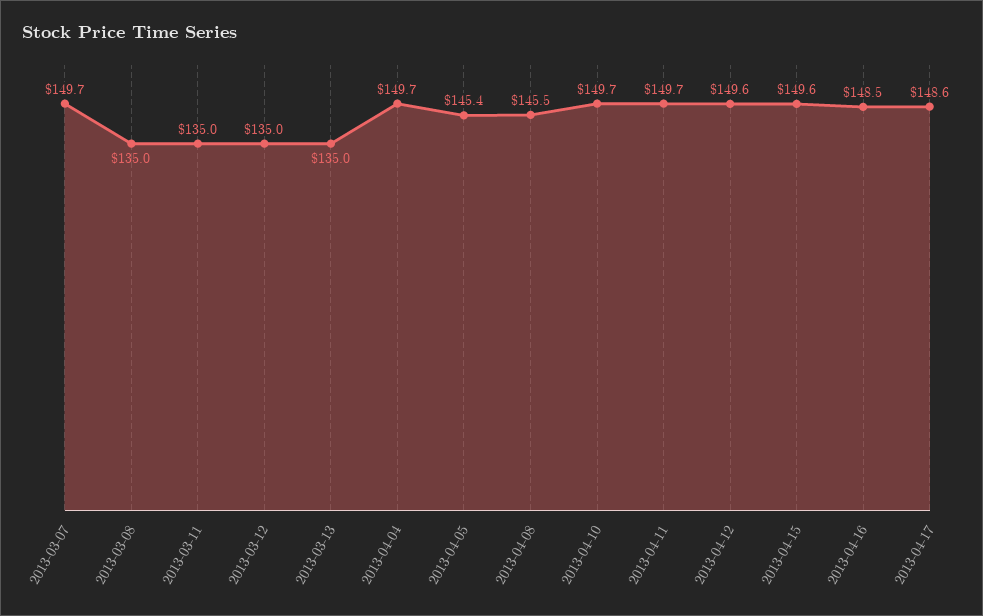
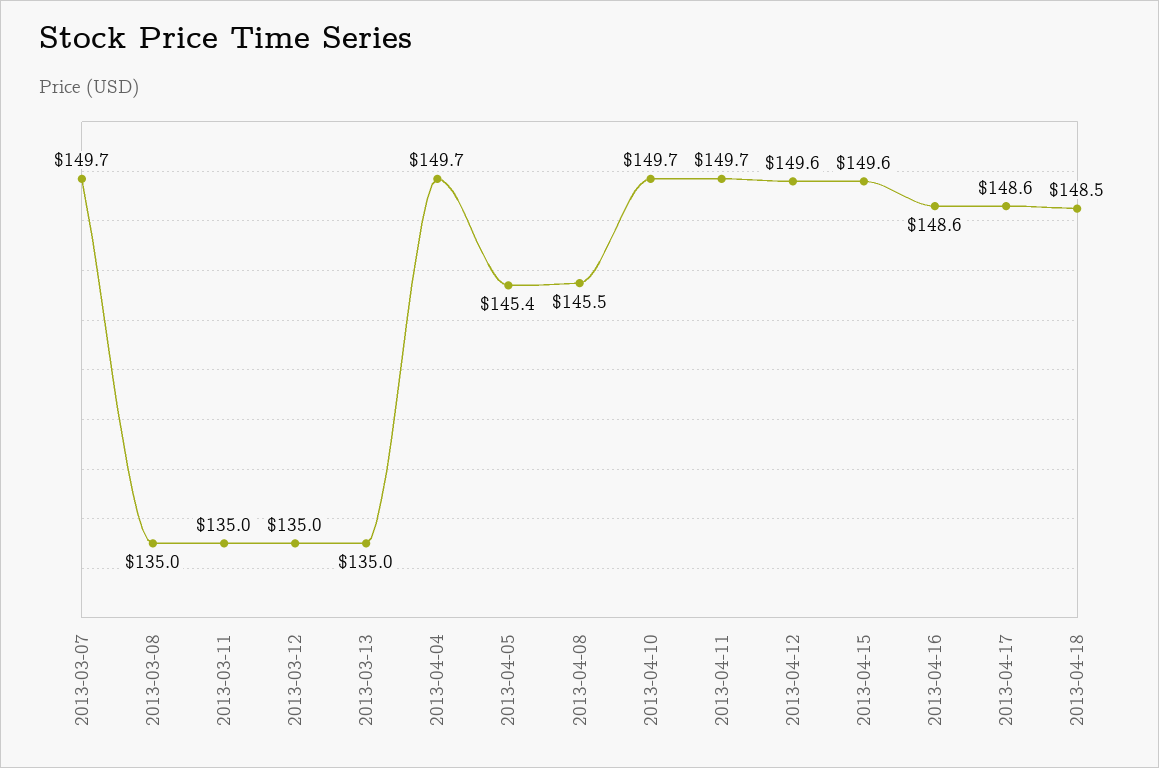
2013-04-16: 148.5 -> 148.6
2013-04-18: none -> 148.5

